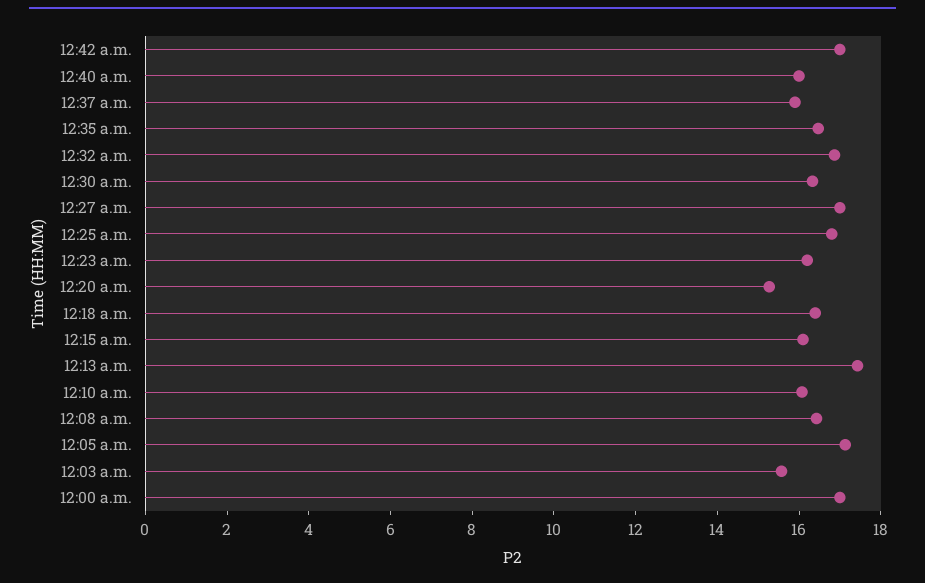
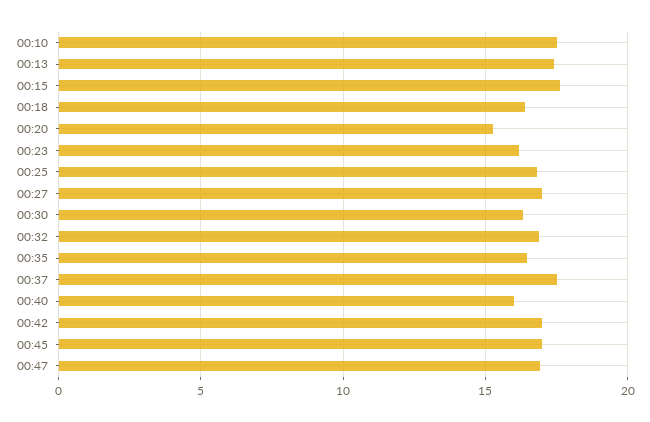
12:37 a.m.: 16 -> 17.5
12:15 a.m.: 16 -> 17.5
12:10 a.m.: 16 -> 17.5
12:08 a.m.: 16.5 -> none
12:05 a.m.: 17 -> none
12:03 a.m.: 15.5 -> none
12:00 a.m.: 17 -> none
00:45: none -> 17
00:47: none -> 17

